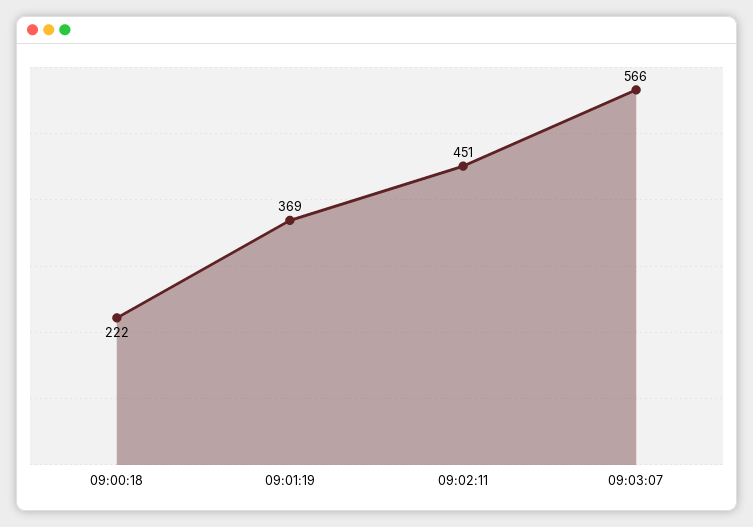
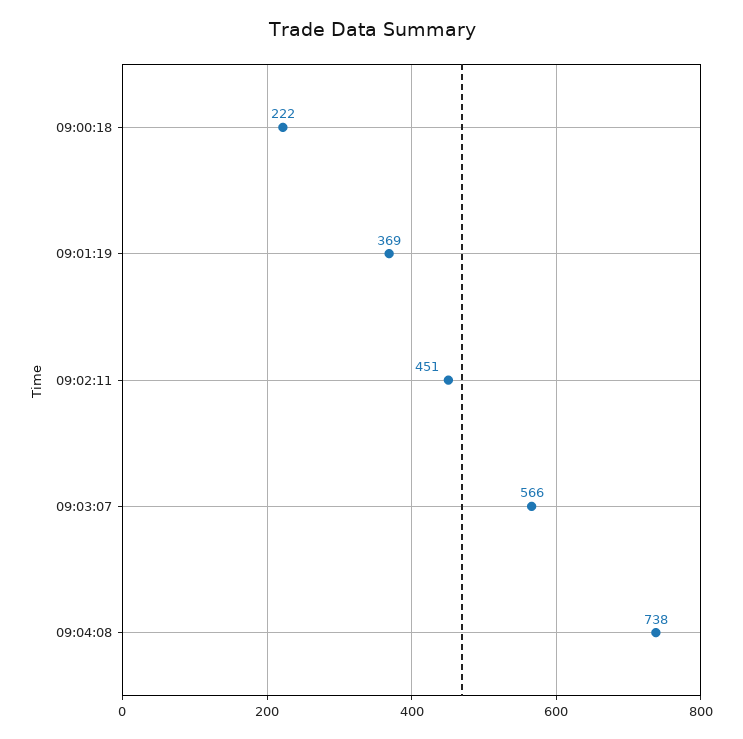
09:04:08: none -> 738

